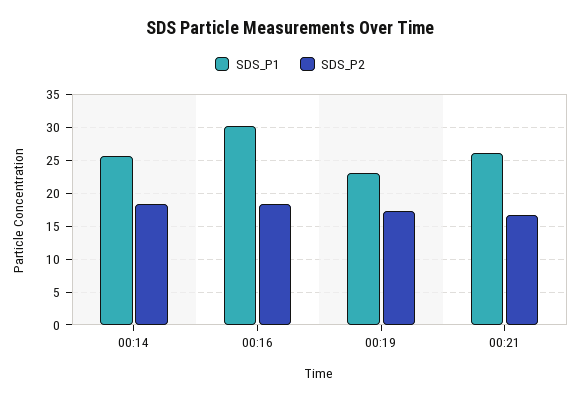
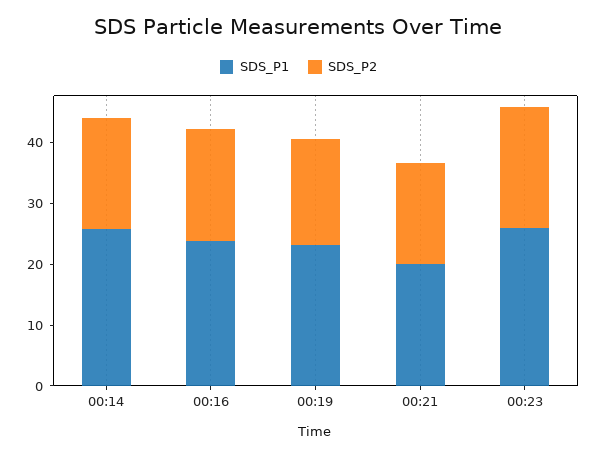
SDS_P1, 00:16: 30 -> 24
SDS_P1, 00:21: 26 -> 20
SDS_P1, 00:23: none -> 26
SDS_P2, 00:23: none -> 20

